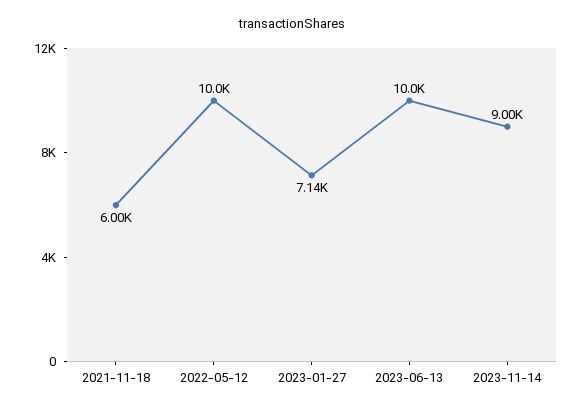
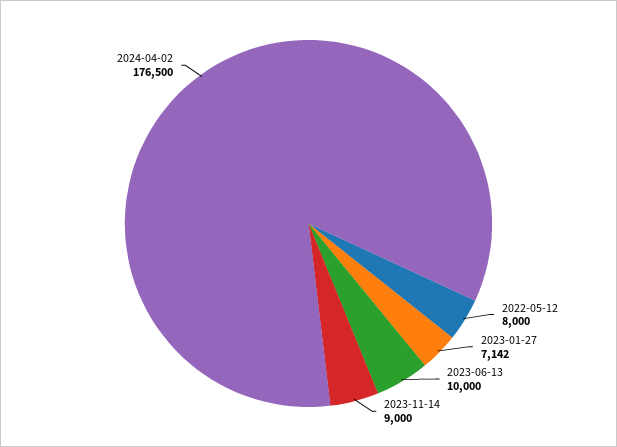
2021-11-18: 6000 -> none
2022-05-12: 10000 -> 8000
2024-04-02: none -> 176500

